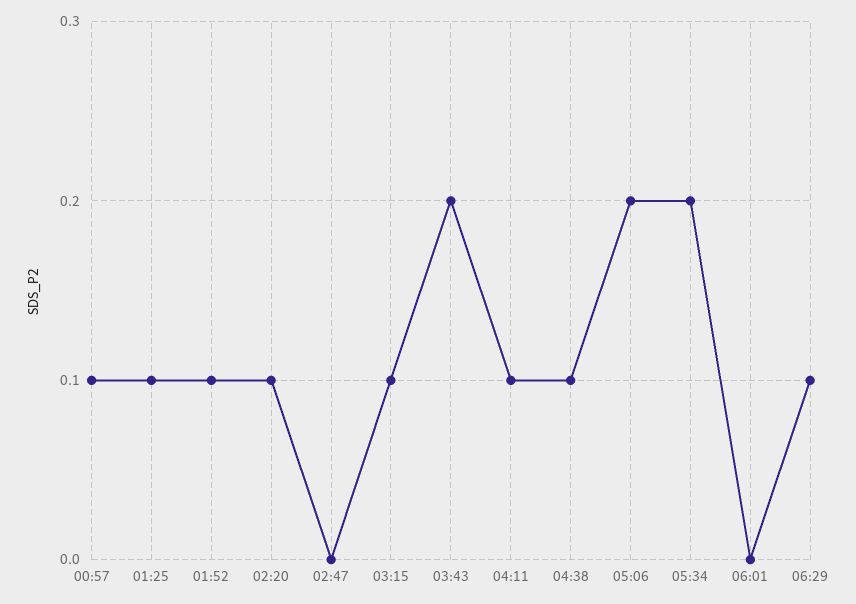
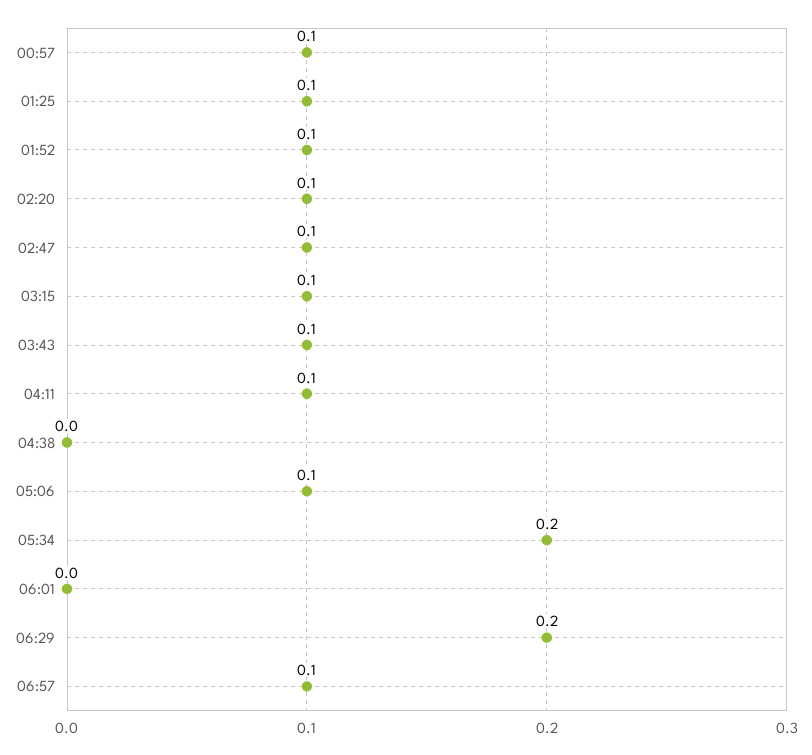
02:47: 0 -> 0.1
03:43: 0.2 -> 0.1
04:38: 0.1 -> 0
05:06: 0.2 -> 0.1
06:29: 0.1 -> 0.2
06:57: none -> 0.1

